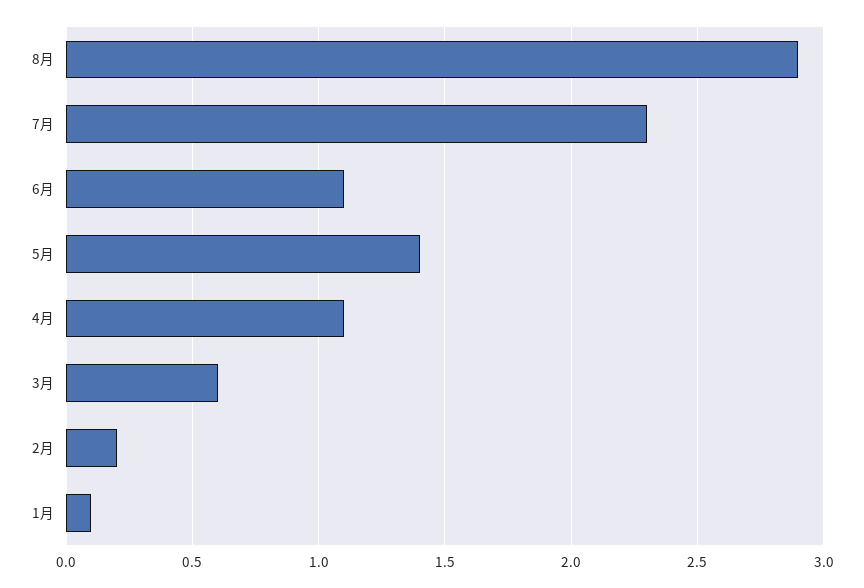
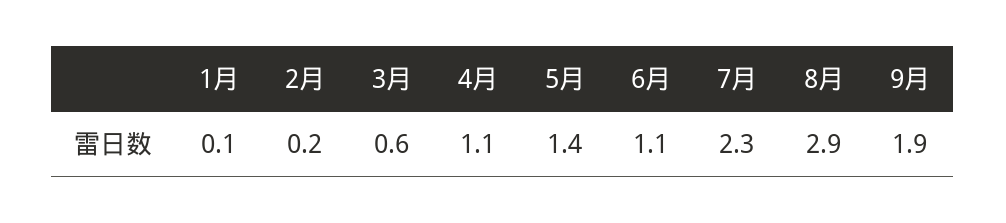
9月: none -> 1.9

